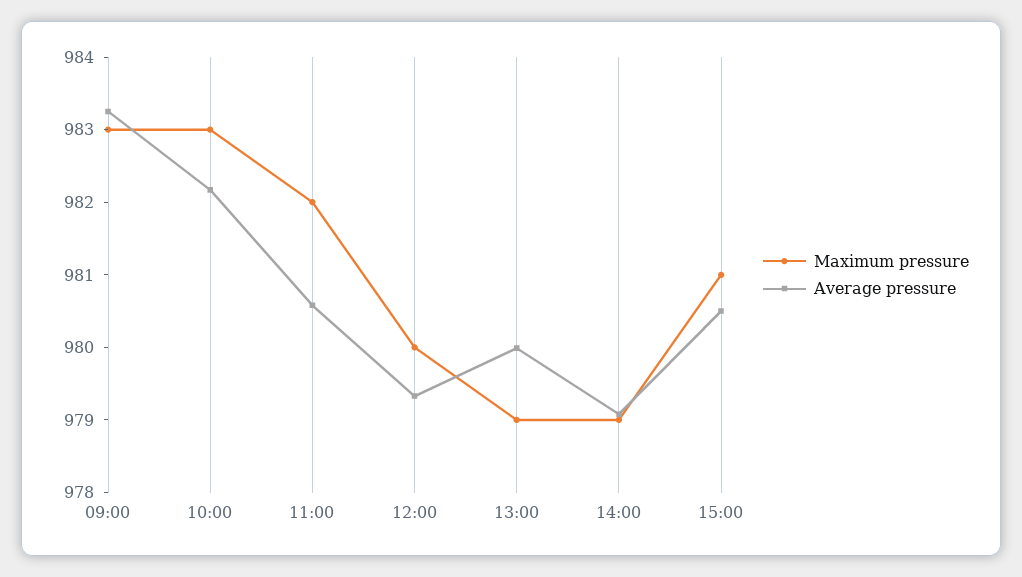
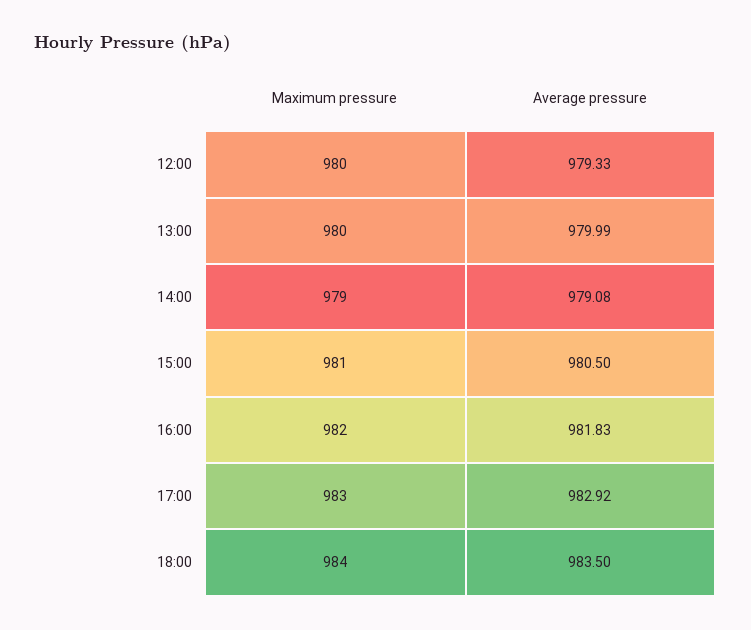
Maximum pressure, 09:00: 983 -> none
Average pressure, 09:00: 983.2 -> none
Maximum pressure, 10:00: 983 -> none
Average pressure, 10:00: 982.2 -> none
Maximum pressure, 11:00: 982 -> none
Average pressure, 11:00: 980.6 -> none
Maximum pressure, 13:00: 979 -> 980
Maximum pressure, 16:00: none -> 982
Average pressure, 16:00: none -> 981.83
Maximum pressure, 17:00: none -> 983
Average pressure, 17:00: none -> 982.92
Maximum pressure, 18:00: none -> 984
Average pressure, 18:00: none -> 983.5

